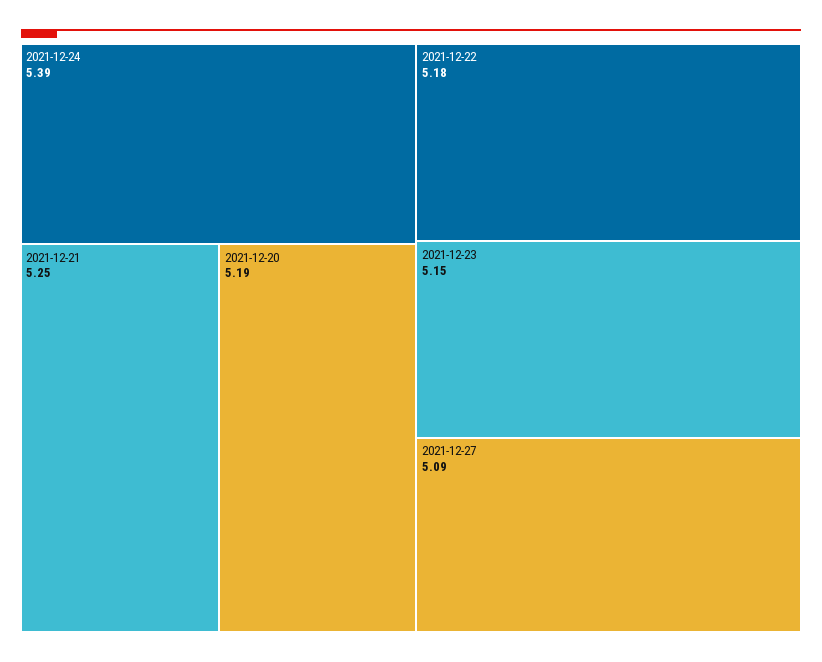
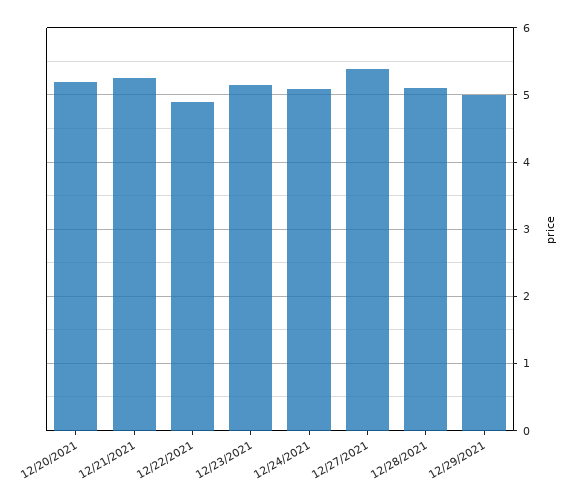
2021-12-24: 5.39 -> 5.1
2021-12-22: 5.18 -> 4.9
2021-12-27: 5.09 -> 5.4
12/28/2021: none -> 5.1
12/29/2021: none -> 5

